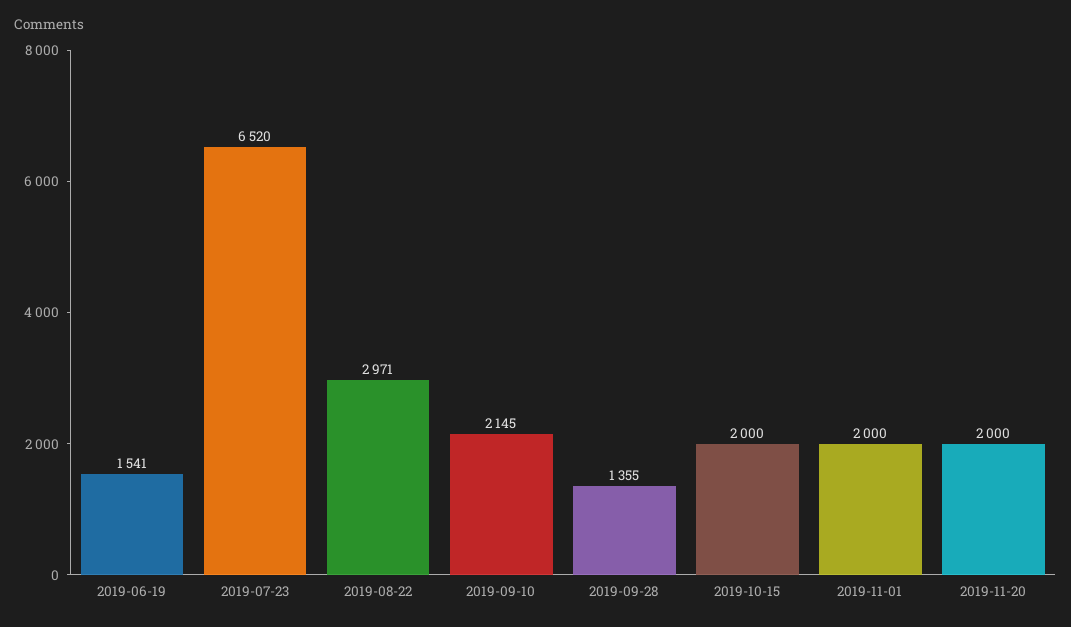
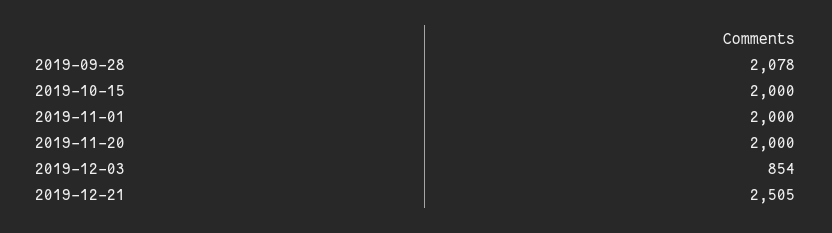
2019-06-19: 1541 -> none
2019-07-23: 6520 -> none
2019-08-22: 2971 -> none
2019-09-10: 2145 -> none
2019-09-28: 1355 -> 2078
2019-12-03: none -> 854
2019-12-21: none -> 2505

